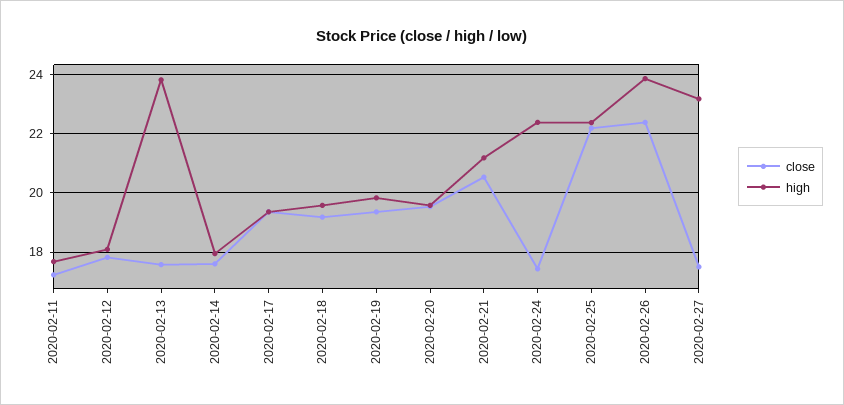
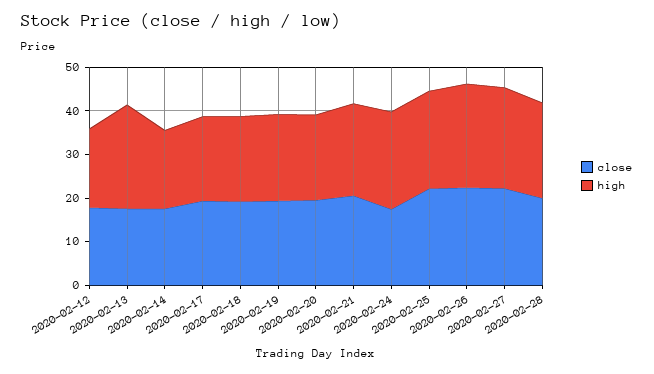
close, 2020-02-11: 17.25 -> none
high, 2020-02-11: 17.75 -> none
close, 2020-02-27: 17.5 -> 22
close, 2020-02-28: none -> 20
high, 2020-02-28: none -> 22

